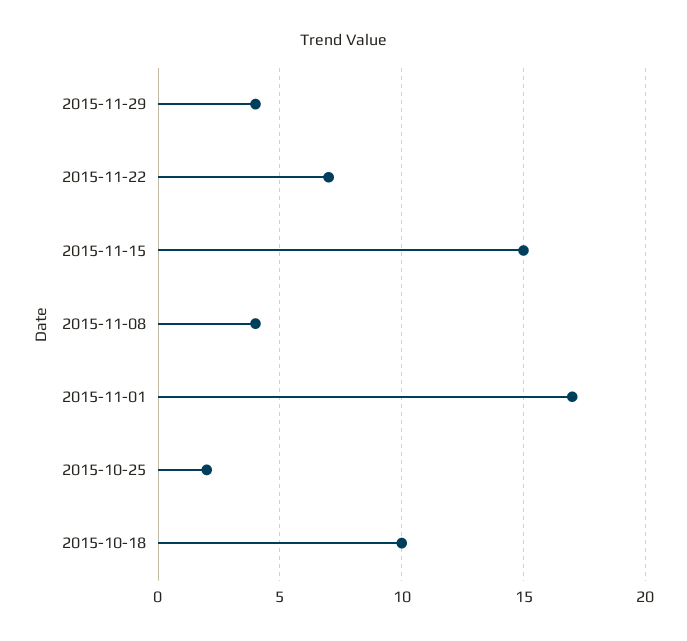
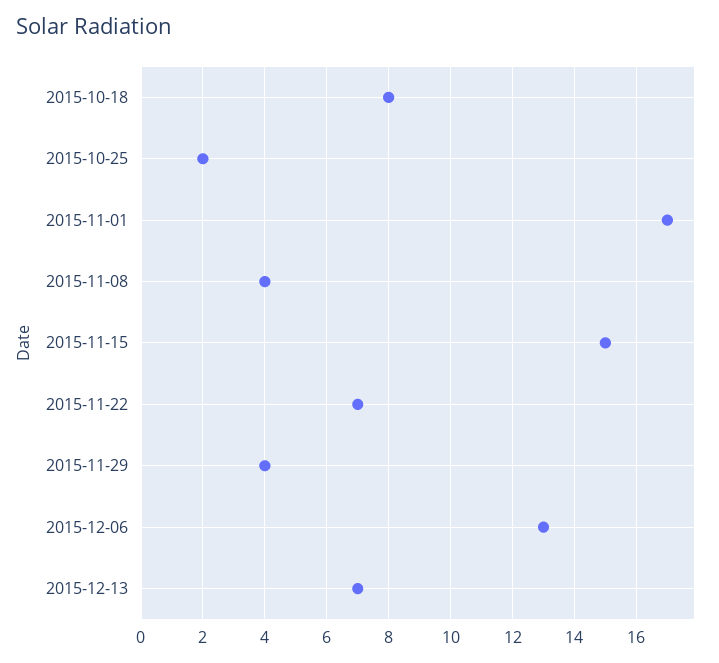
2015-10-18: 10 -> 8
2015-12-06: none -> 13
2015-12-13: none -> 7

